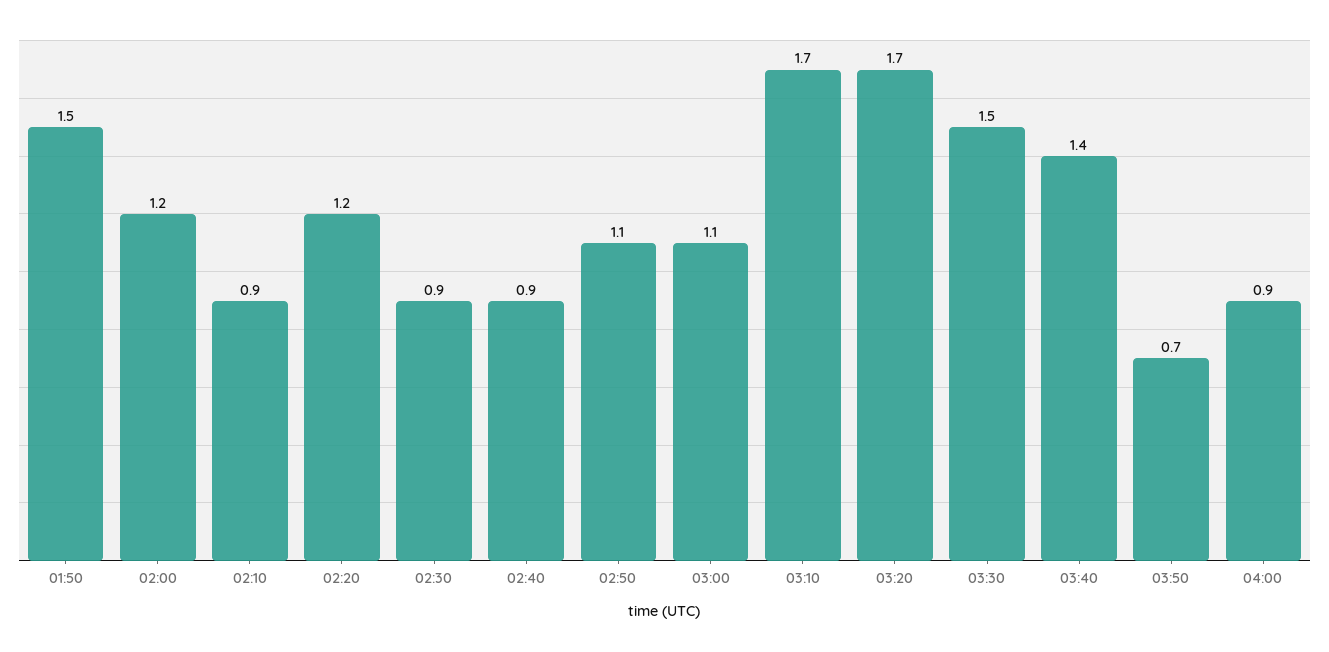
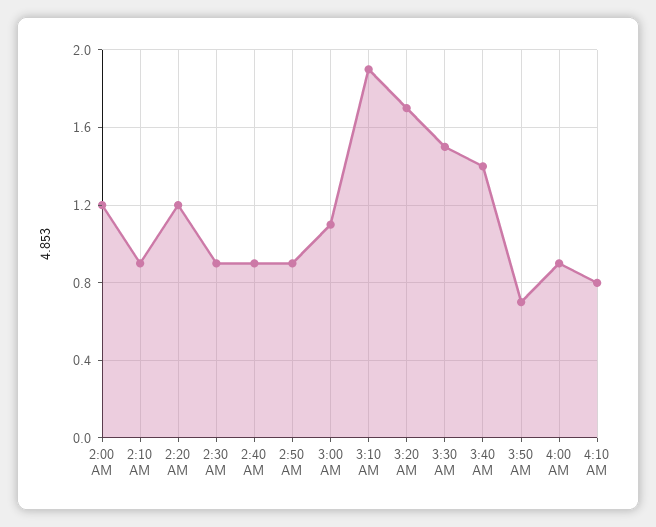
01:50: 1.5 -> none
02:50: 1.1 -> 0.9
03:10: 1.7 -> 1.9
4:10 AM: none -> 0.8

